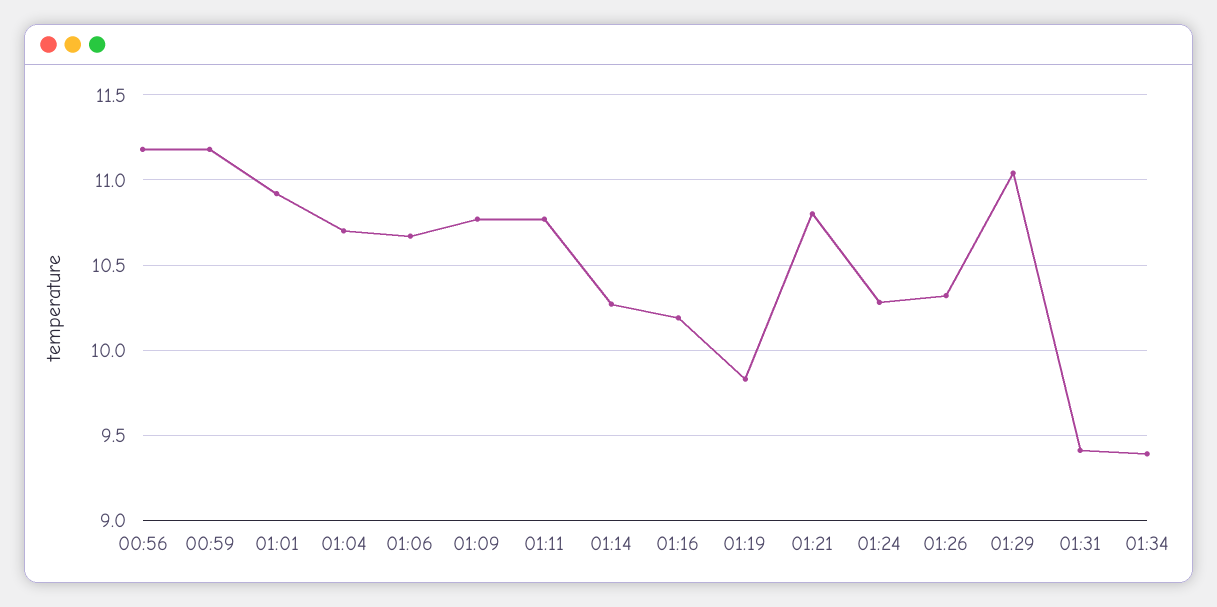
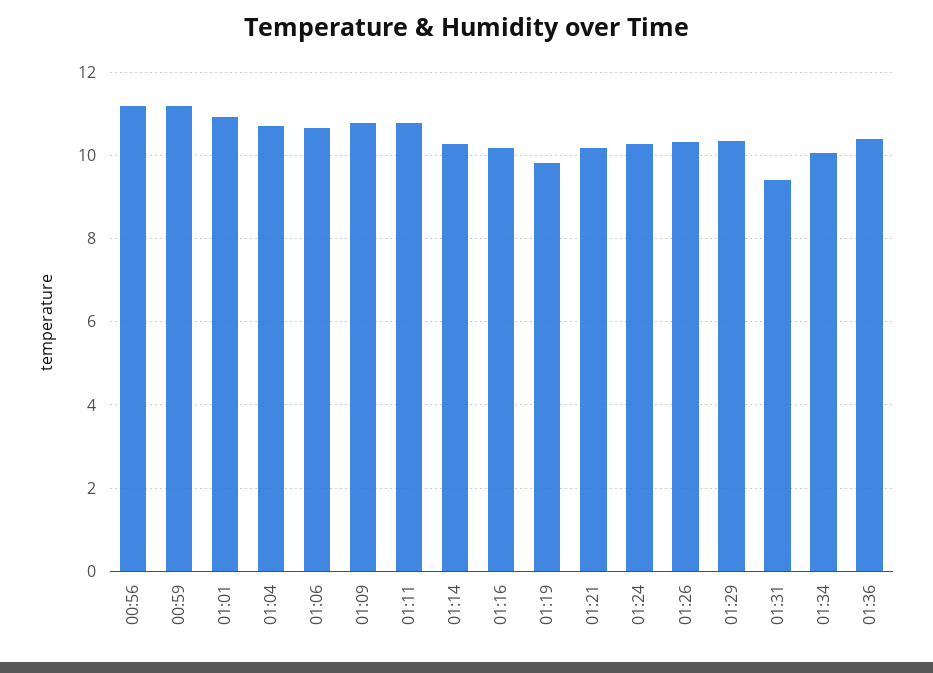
01:21: 10.8 -> 10.2
01:29: 11.05 -> 10.4
01:34: 9.4 -> 10
01:36: none -> 10.4

